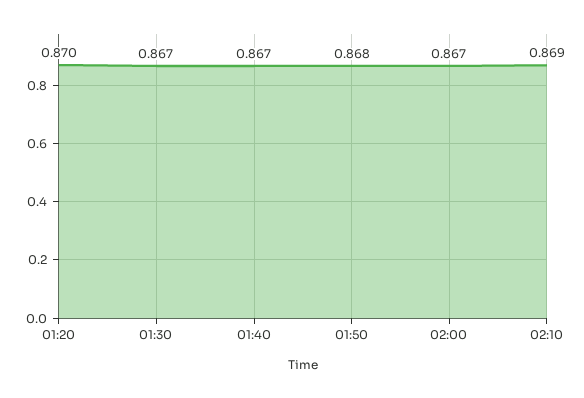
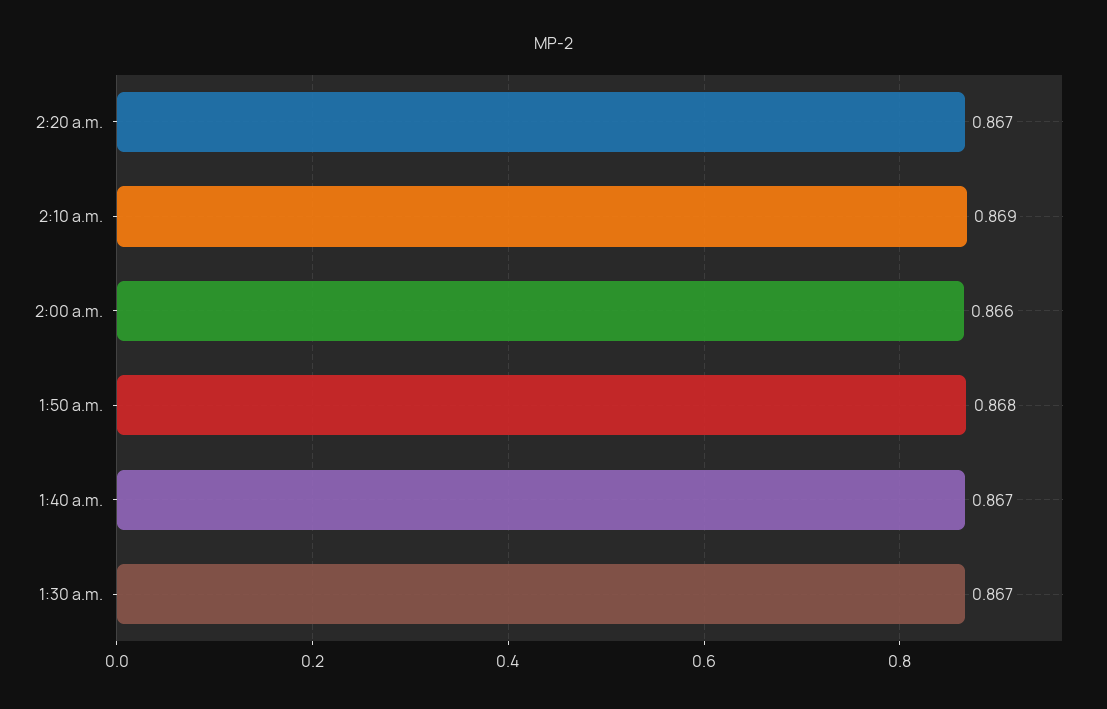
01:20: 0.87 -> none
02:00: 0.867 -> 0.866
2:20 a.m.: none -> 0.867

